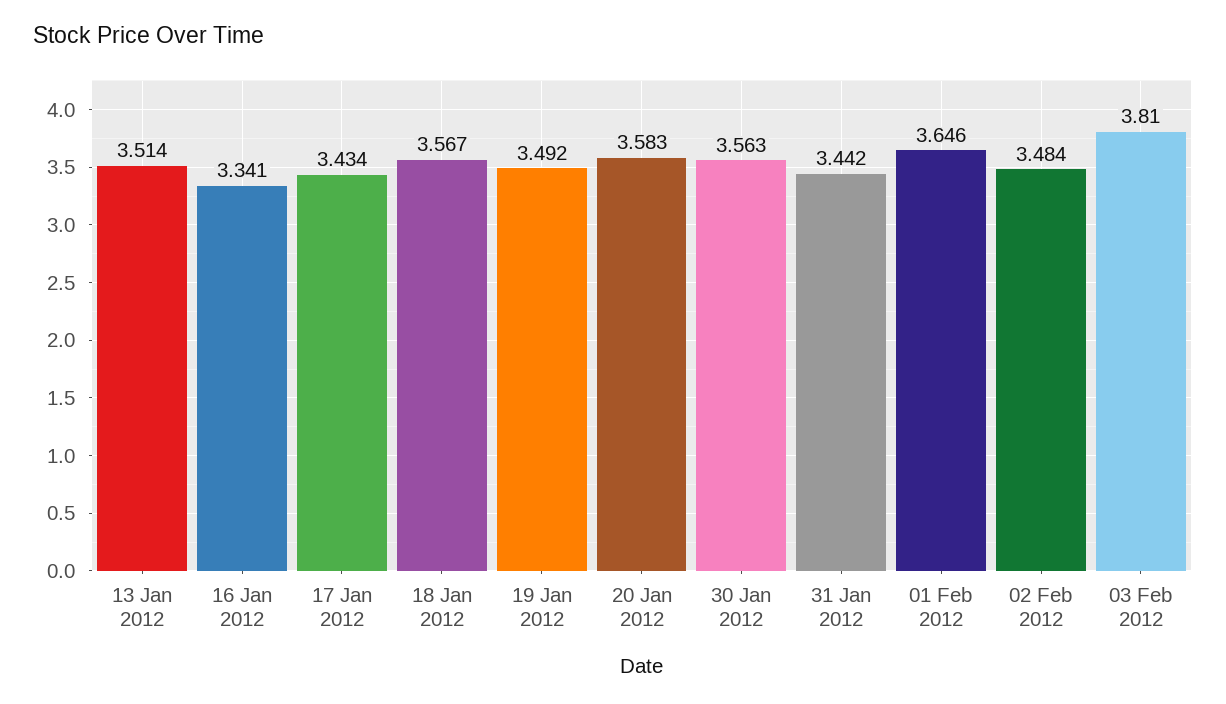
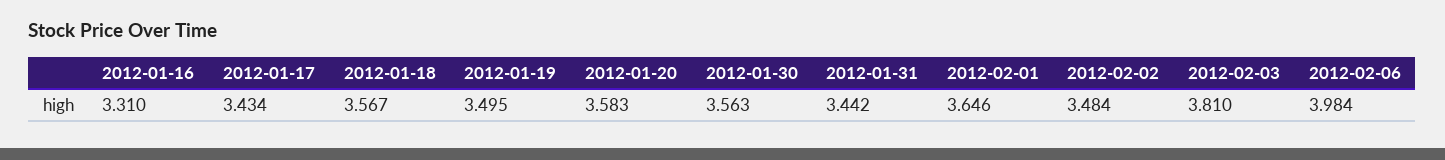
13 Jan 2012: 3.514 -> none
16 Jan 2012: 3.341 -> 3.31
19 Jan 2012: 3.492 -> 3.495
2012-02-06: none -> 3.984

